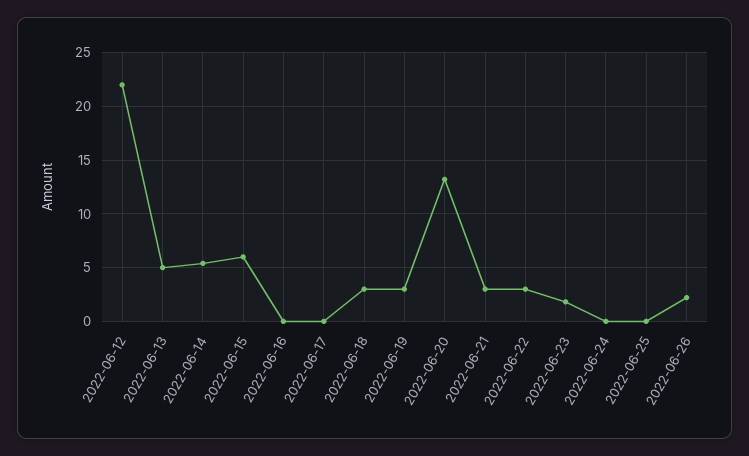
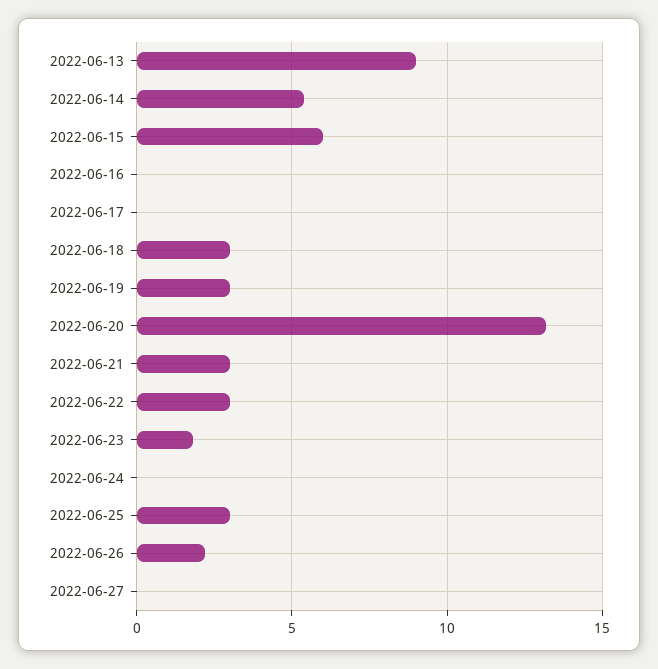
2022-06-12: 22 -> none
2022-06-13: 5 -> 9
2022-06-25: 0 -> 3
2022-06-27: none -> 0

